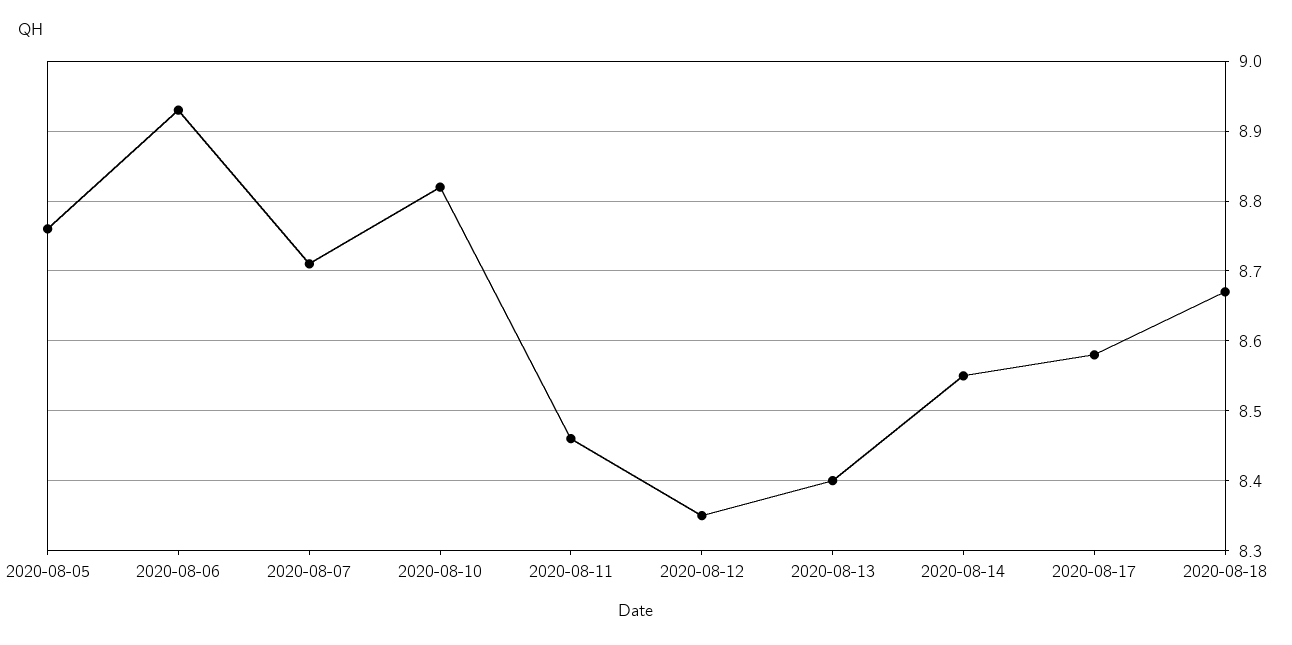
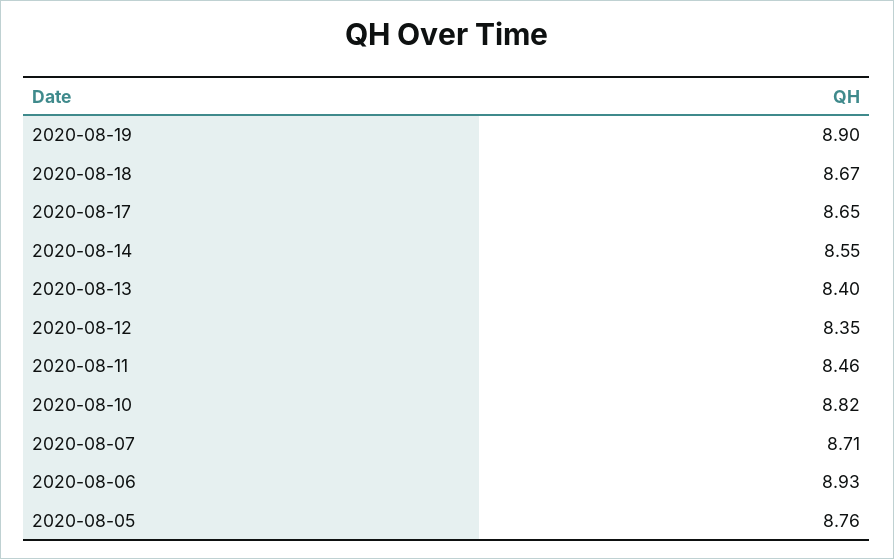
2020-08-17: 8.58 -> 8.65
2020-08-19: none -> 8.9

